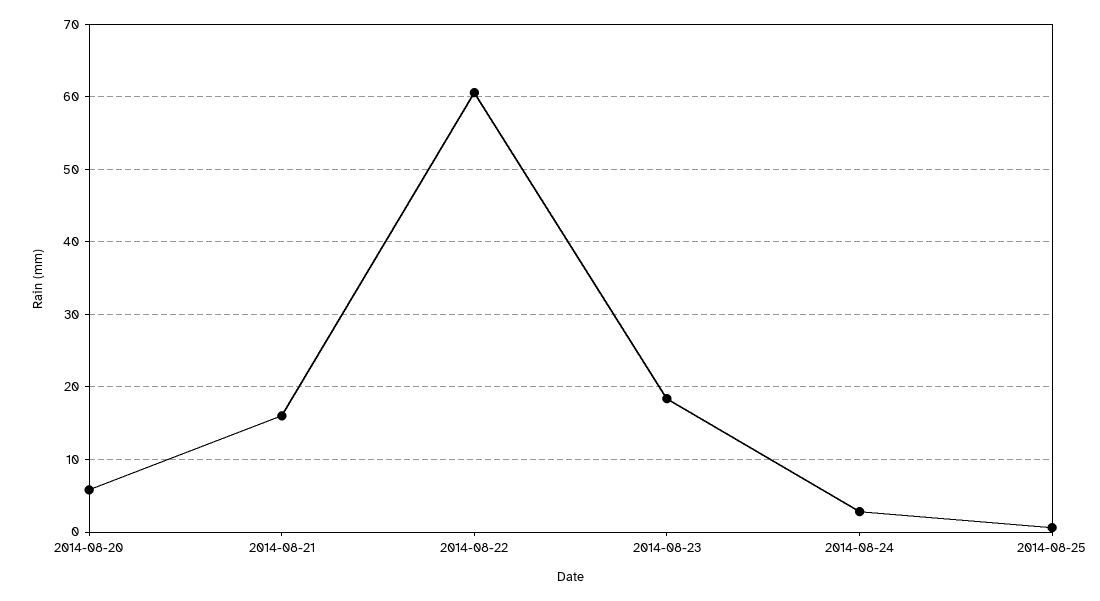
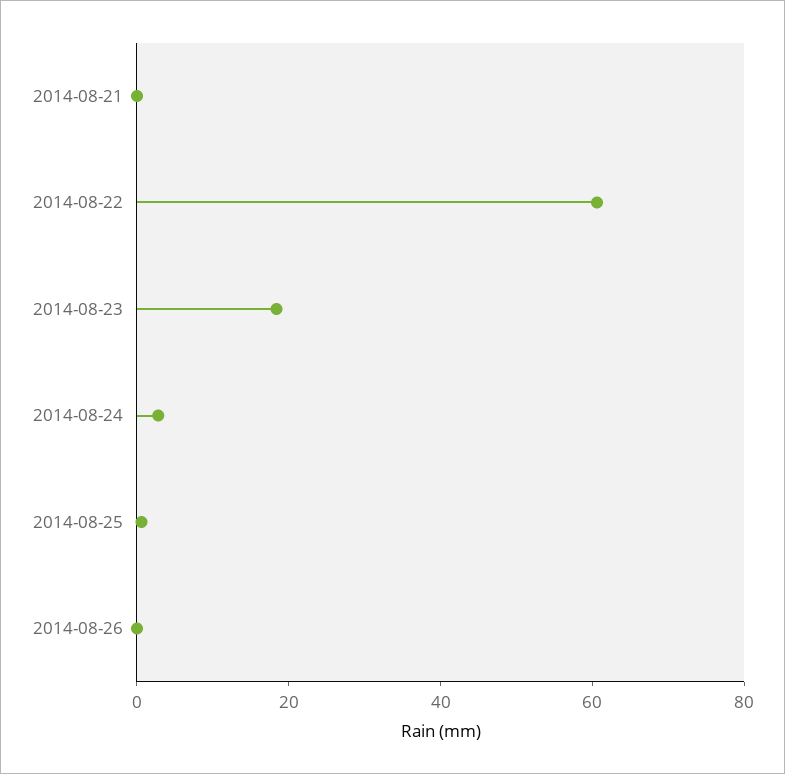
2014-08-20: 6 -> none
2014-08-21: 16 -> 0
2014-08-26: none -> 0

